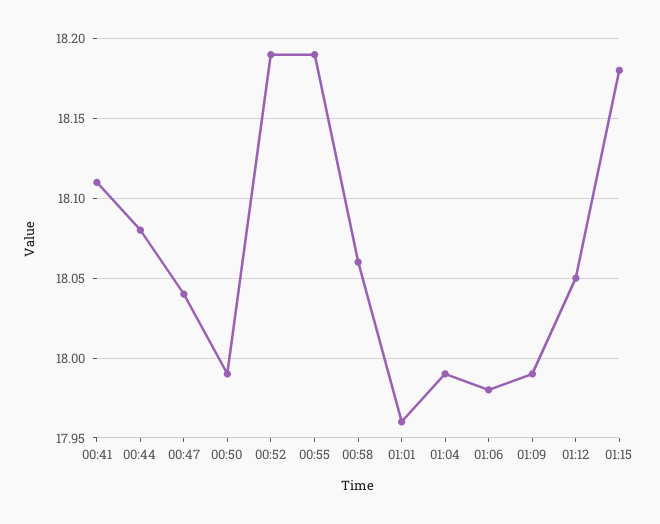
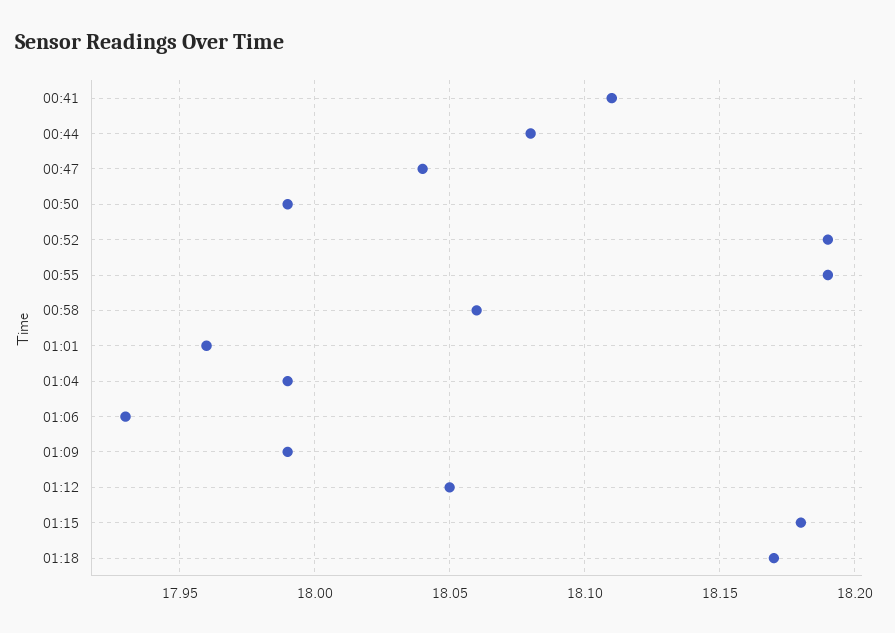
01:06: 17.98 -> 17.93
01:18: none -> 18.17

